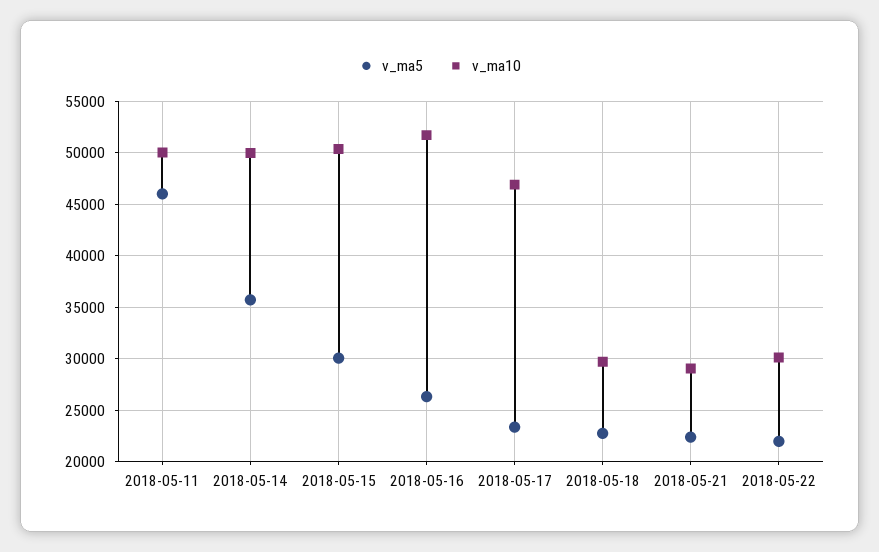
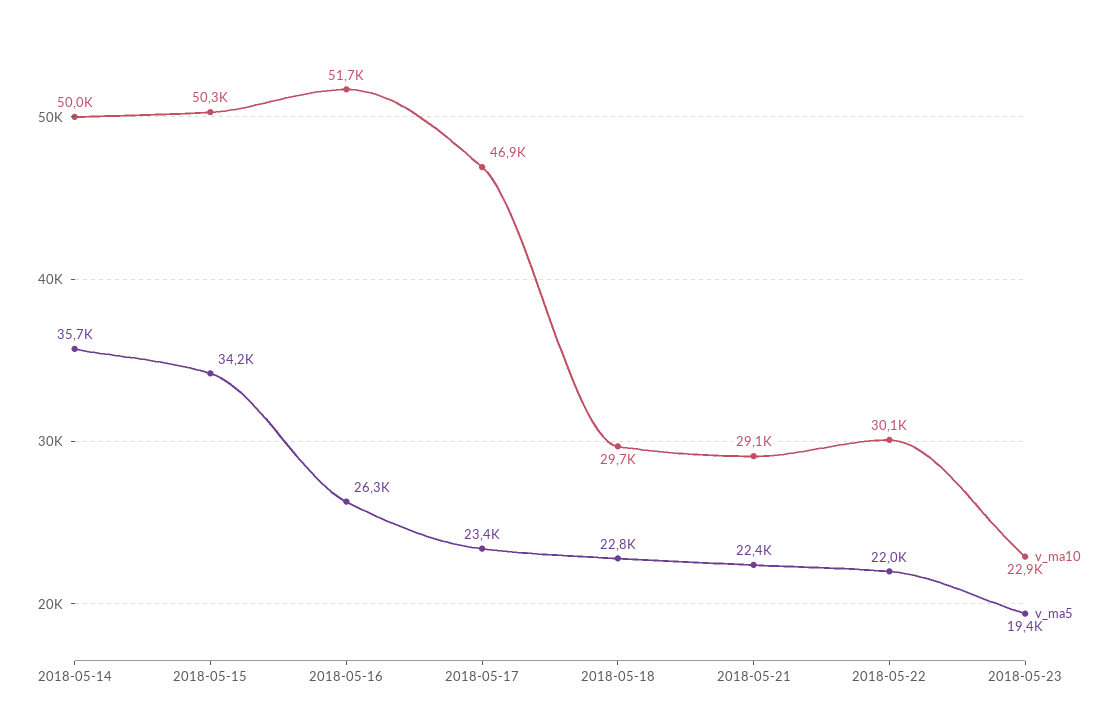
v_ma5, 2018-05-11: 46000 -> none
v_ma10, 2018-05-11: 50000 -> none
v_ma5, 2018-05-15: 30000 -> 34200
v_ma10, 2018-05-23: none -> 22900
v_ma5, 2018-05-23: none -> 19400

